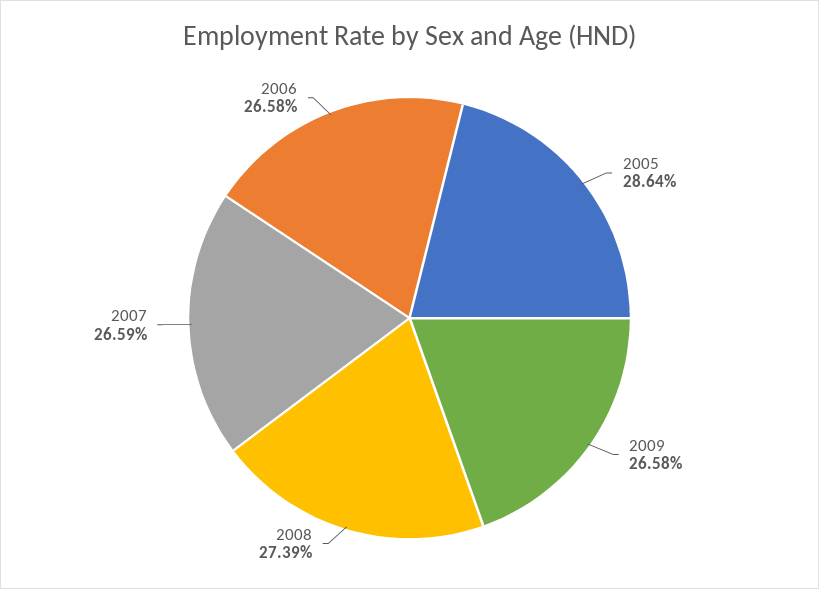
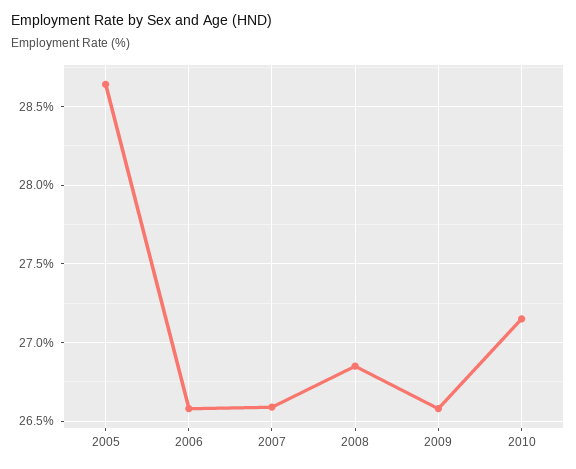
2008: 27.39 -> 26.85
2010: none -> 27.15

